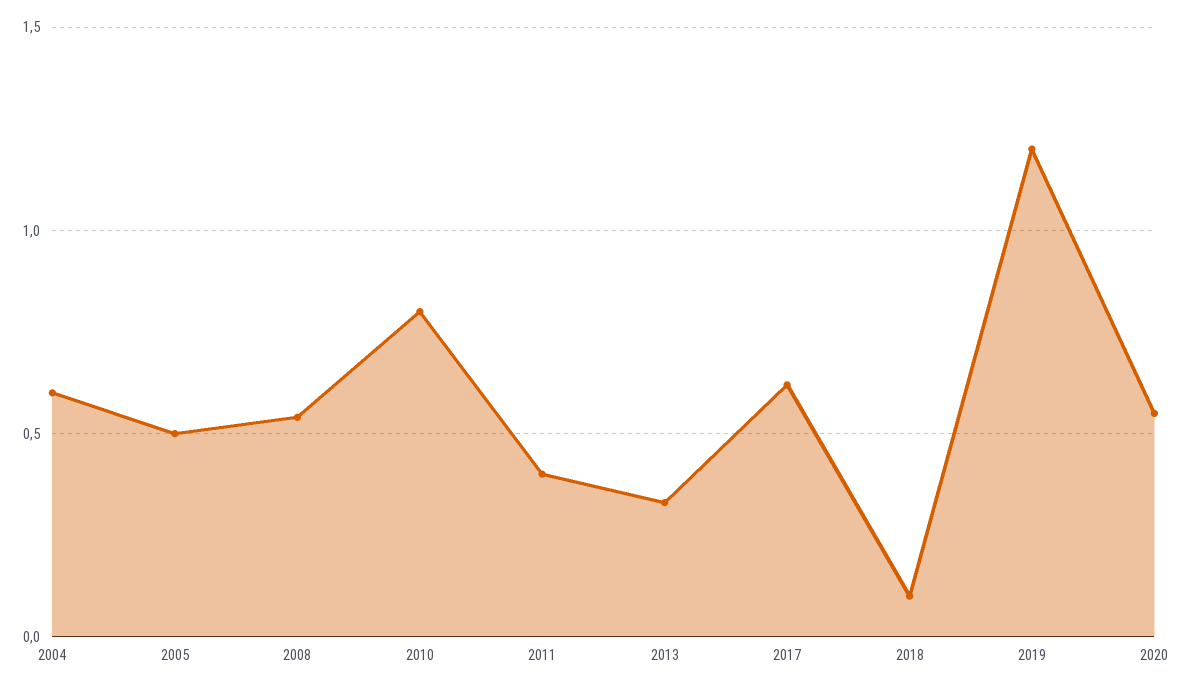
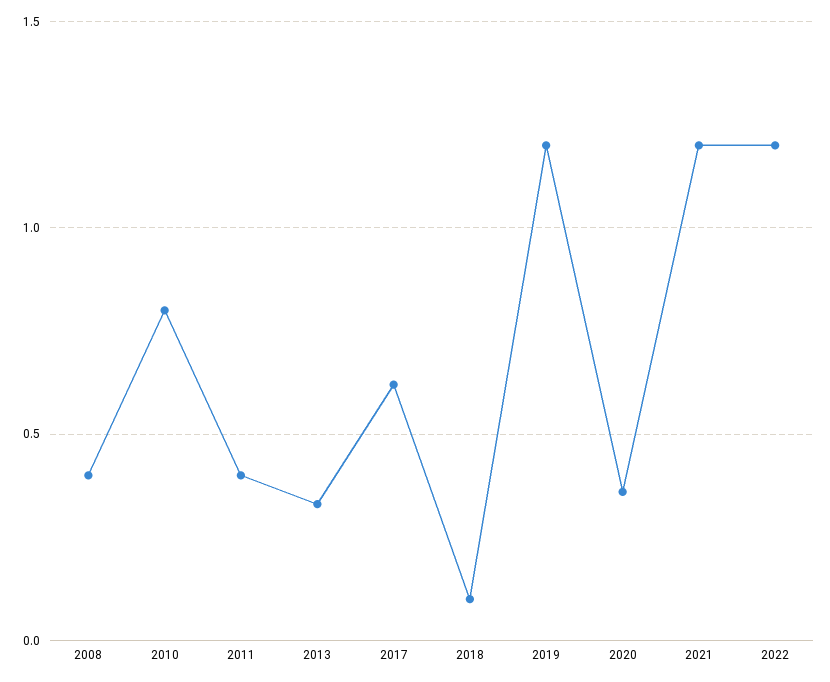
2004: 0.6 -> none
2005: 0.5 -> none
2008: 0.55 -> 0.4
2020: 0.55 -> 0.35
2021: none -> 1.2
2022: none -> 1.2

